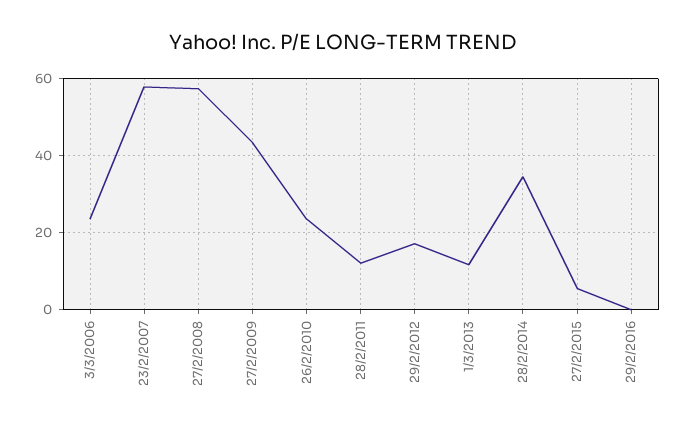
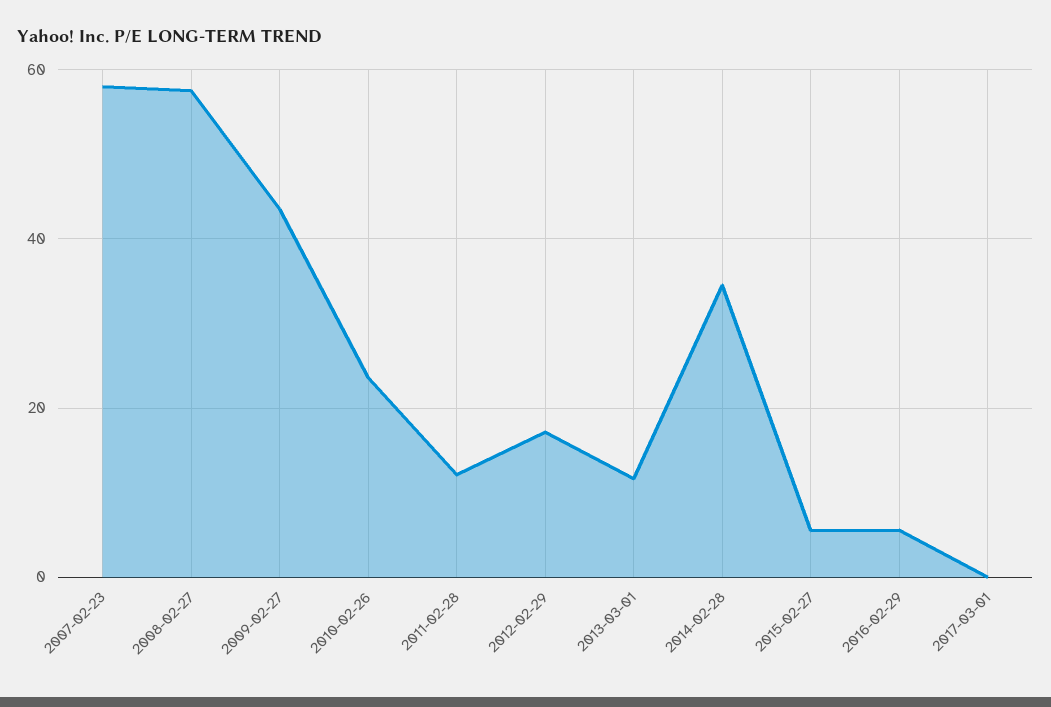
3/3/2006: 24 -> none
29/2/2016: 0 -> 6
2017-03-01: none -> 0

